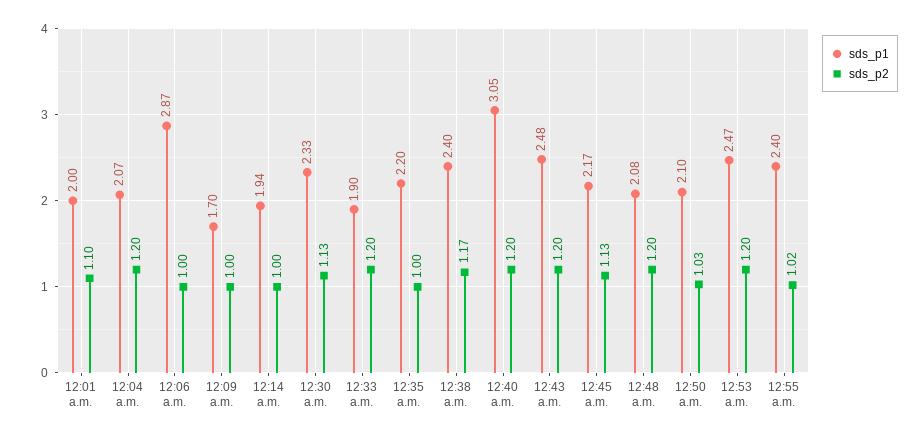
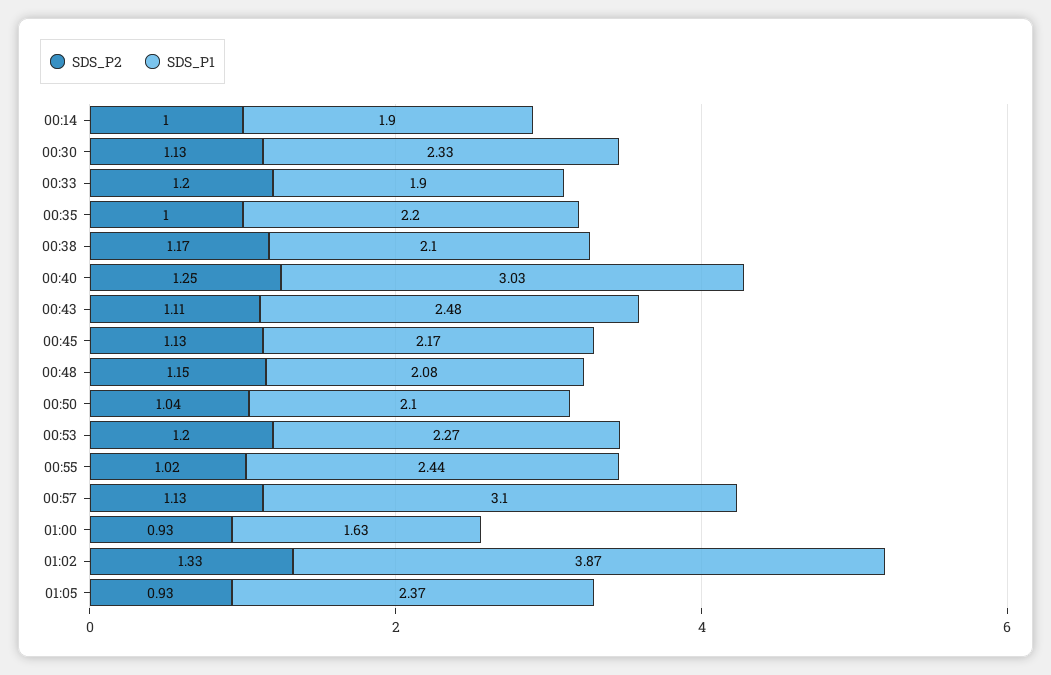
sds_p1, 12:01 a.m.: 2 -> none
sds_p2, 12:01 a.m.: 1.1 -> none
sds_p1, 12:04 a.m.: 2.07 -> none
sds_p2, 12:04 a.m.: 1.2 -> none
sds_p1, 12:06 a.m.: 2.87 -> none
sds_p2, 12:06 a.m.: 1 -> none
sds_p1, 12:09 a.m.: 1.7 -> none
sds_p2, 12:09 a.m.: 1 -> none
sds_p1, 12:14 a.m.: 1.94 -> 1.9
sds_p1, 12:38 a.m.: 2.4 -> 2.1
sds_p1, 12:40 a.m.: 3.05 -> 3.03
sds_p2, 12:40 a.m.: 1.2 -> 1.25
sds_p2, 12:43 a.m.: 1.2 -> 1.11
sds_p2, 12:48 a.m.: 1.2 -> 1.15
sds_p2, 12:50 a.m.: 1.03 -> 1.04
sds_p1, 12:53 a.m.: 2.47 -> 2.27
sds_p1, 12:55 a.m.: 2.4 -> 2.44
sds_p2, 00:57: none -> 1.13
sds_p1, 00:57: none -> 3.1
sds_p2, 01:00: none -> 0.93
sds_p1, 01:00: none -> 1.63
sds_p2, 01:02: none -> 1.33
sds_p1, 01:02: none -> 3.87
sds_p2, 01:05: none -> 0.93
sds_p1, 01:05: none -> 2.37

